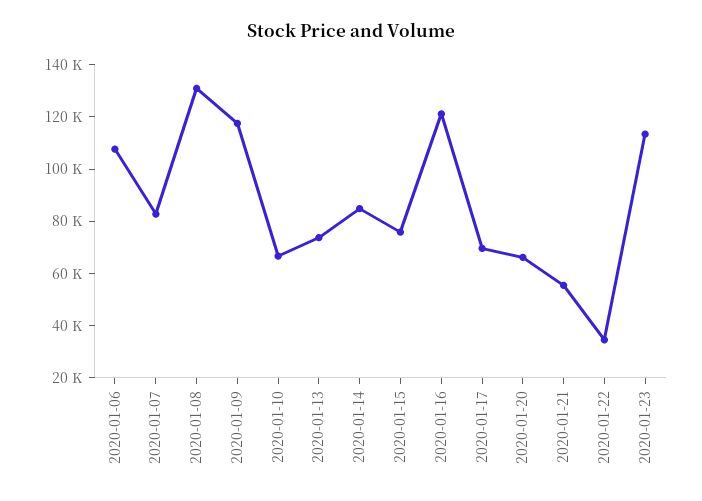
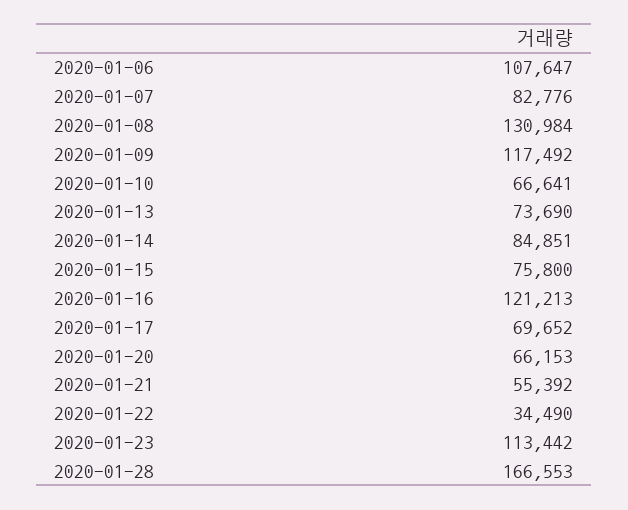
2020-01-28: none -> 166553

